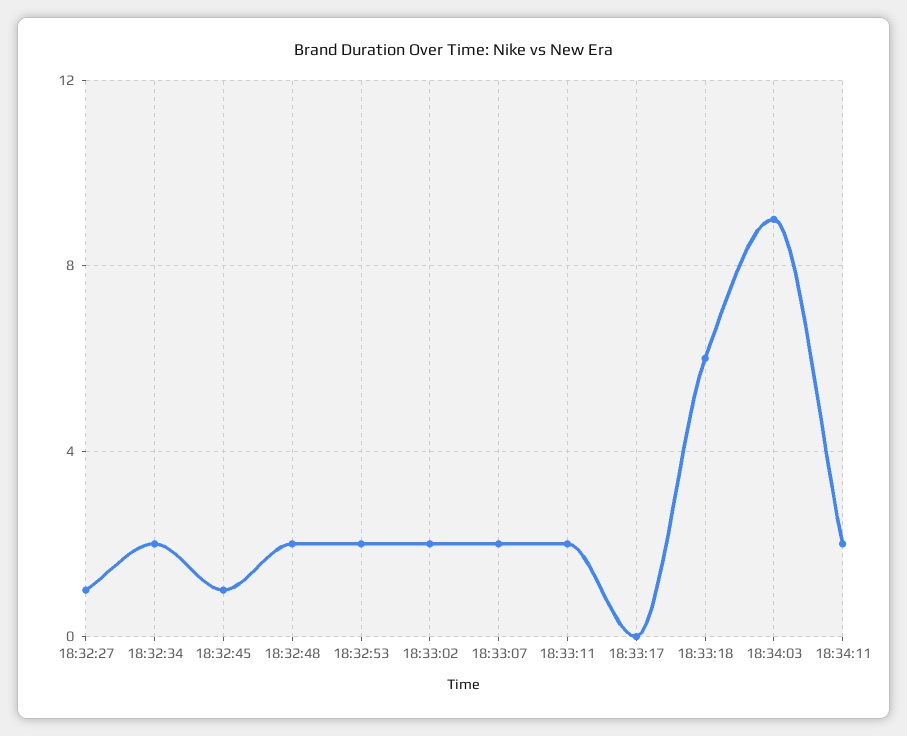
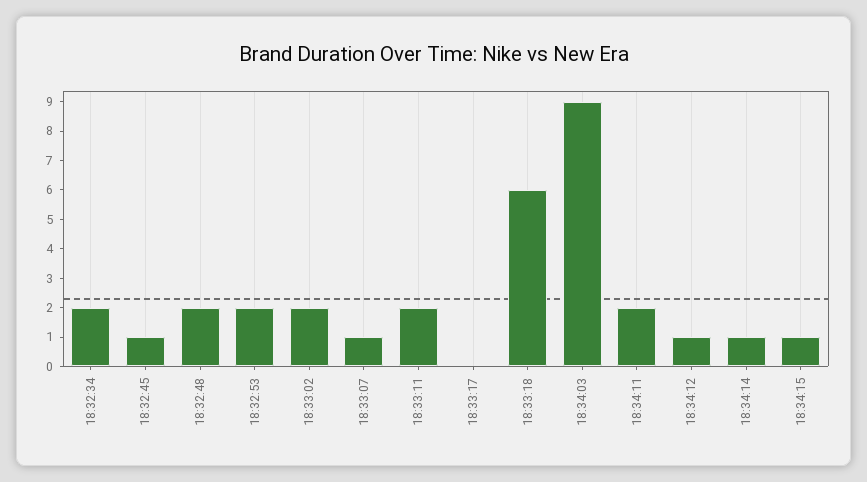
18:32:27: 1 -> none
18:33:07: 2 -> 1
18:34:12: none -> 1
18:34:14: none -> 1
18:34:15: none -> 1

